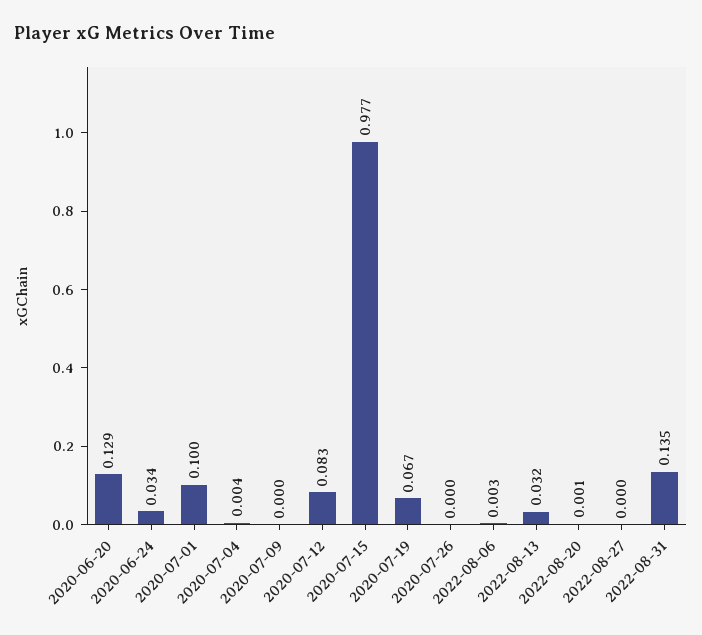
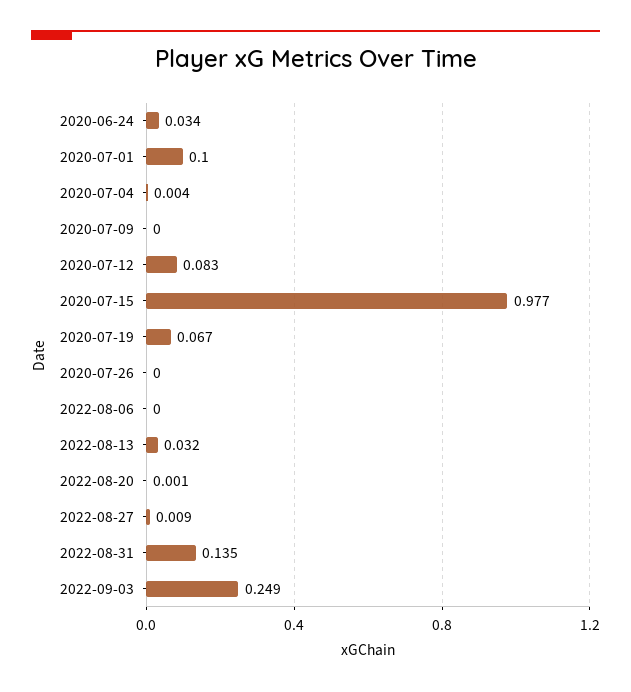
2020-06-20: 0.129 -> none
2022-08-06: 0.003 -> 0
2022-08-27: 0 -> 0.009
2022-09-03: none -> 0.249

